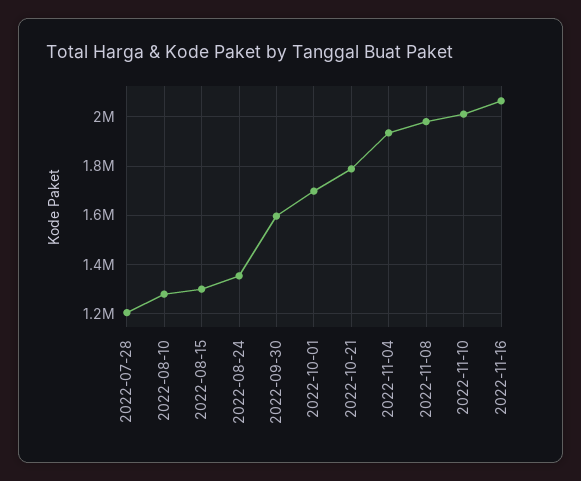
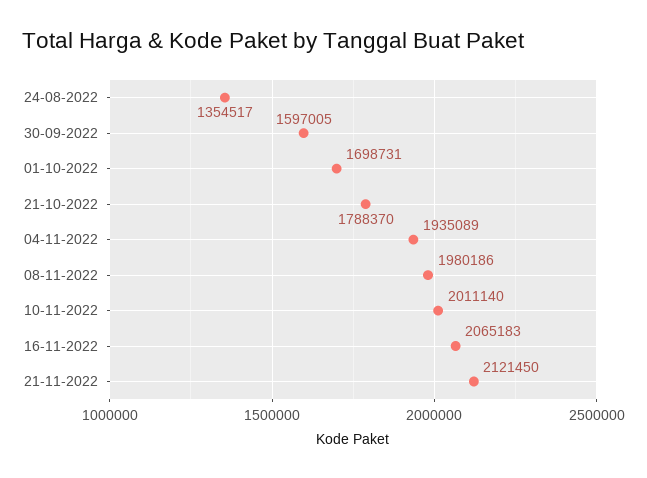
2022-07-28: 1200000 -> none
2022-08-10: 1275000 -> none
2022-08-15: 1300000 -> none
21-11-2022: none -> 2121450

